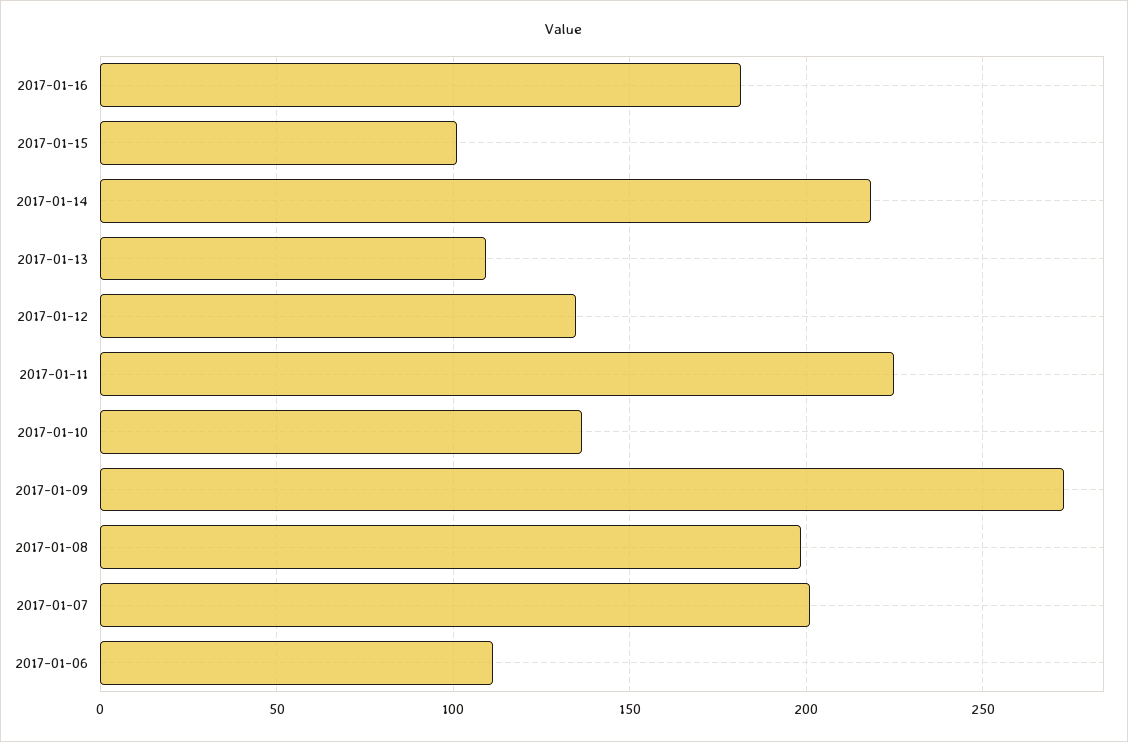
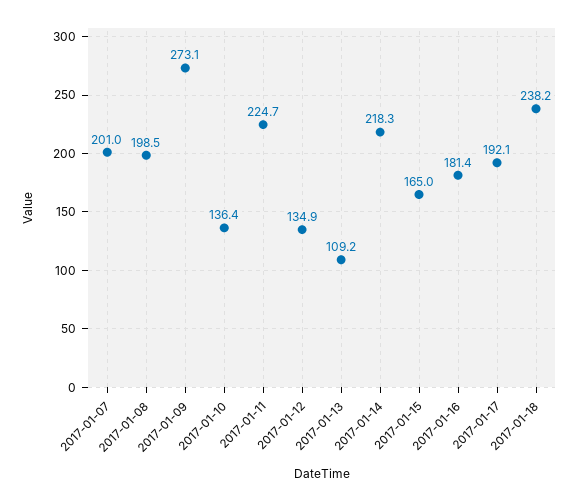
2017-01-15: 100 -> 165
2017-01-06: 110 -> none
2017-01-17: none -> 192.1
2017-01-18: none -> 238.2

